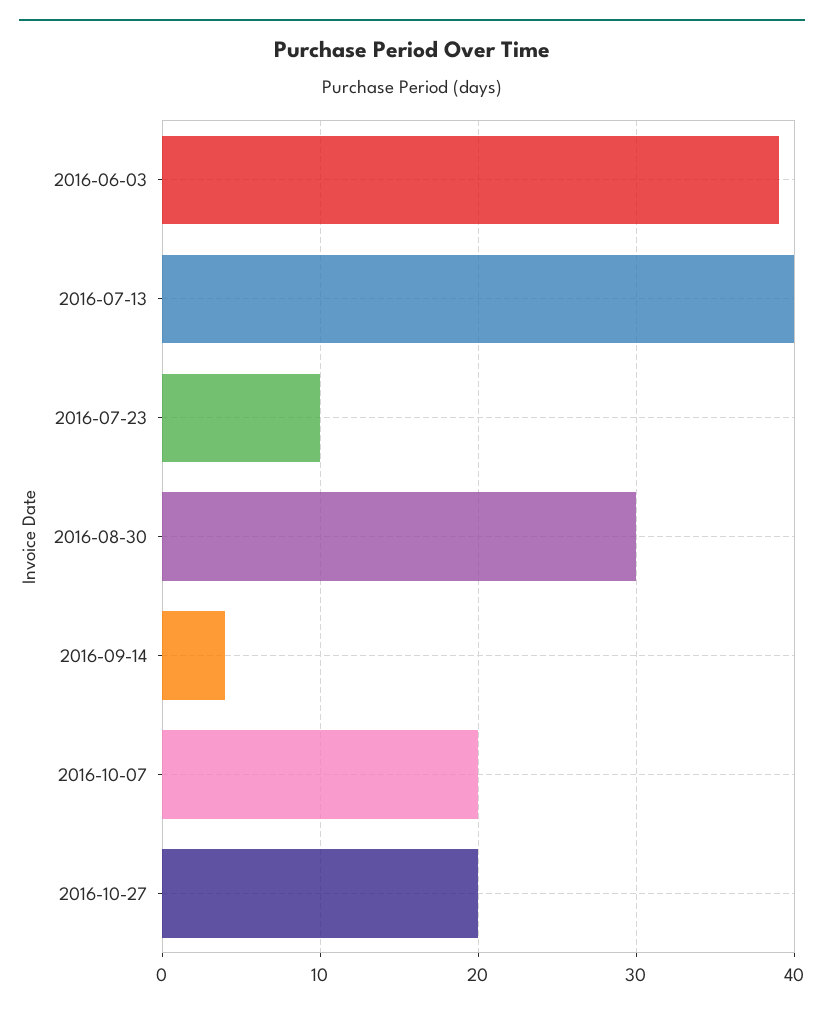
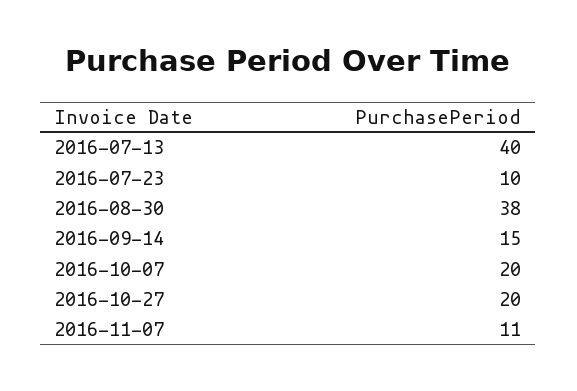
2016-06-03: 39 -> none
2016-08-30: 30 -> 38
2016-09-14: 4 -> 15
2016-11-07: none -> 11

